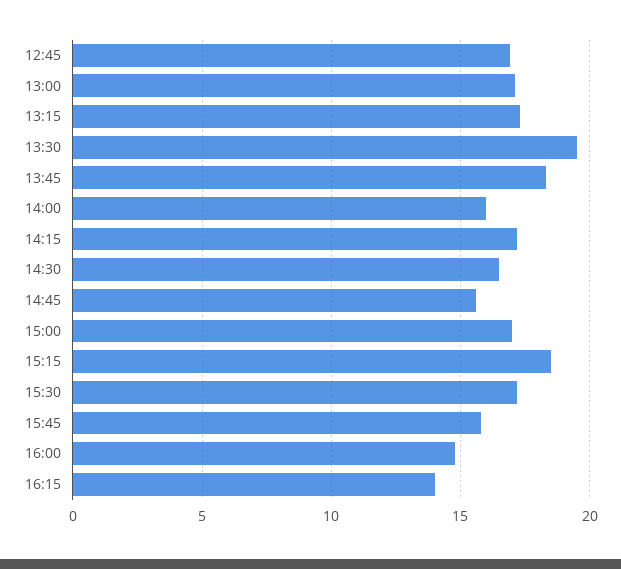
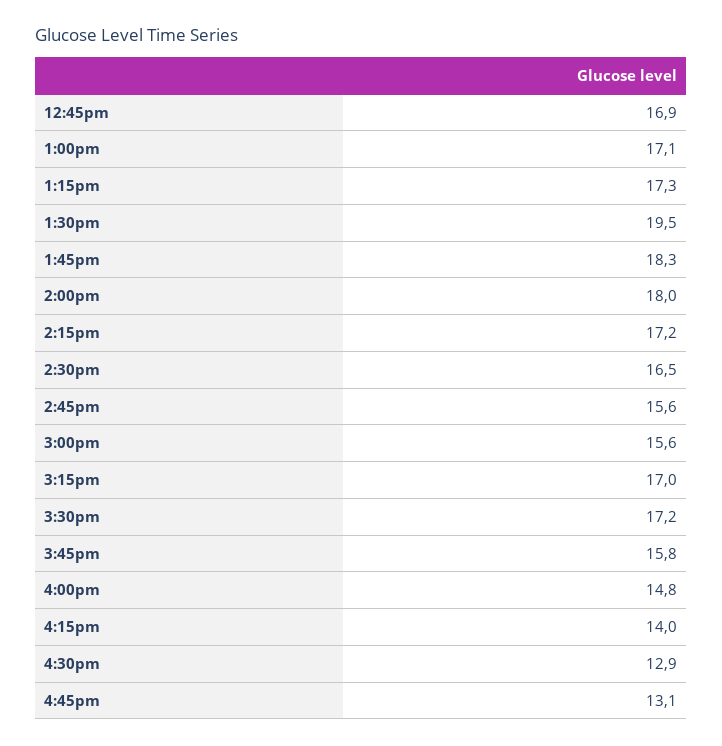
14:00: 16 -> 18
15:00: 17 -> 15.6
15:15: 18.5 -> 17
4:30pm: none -> 12.9
4:45pm: none -> 13.1

